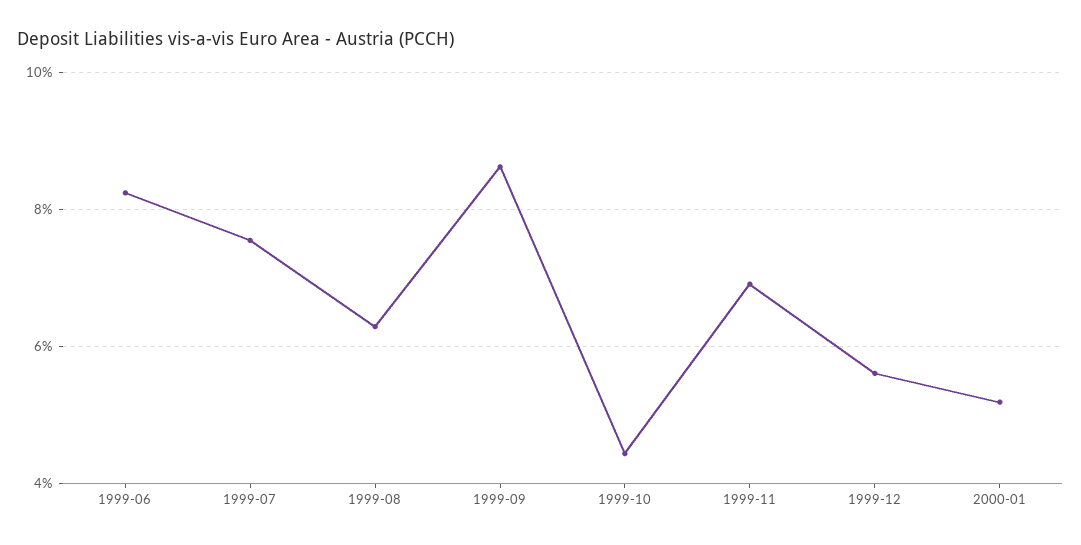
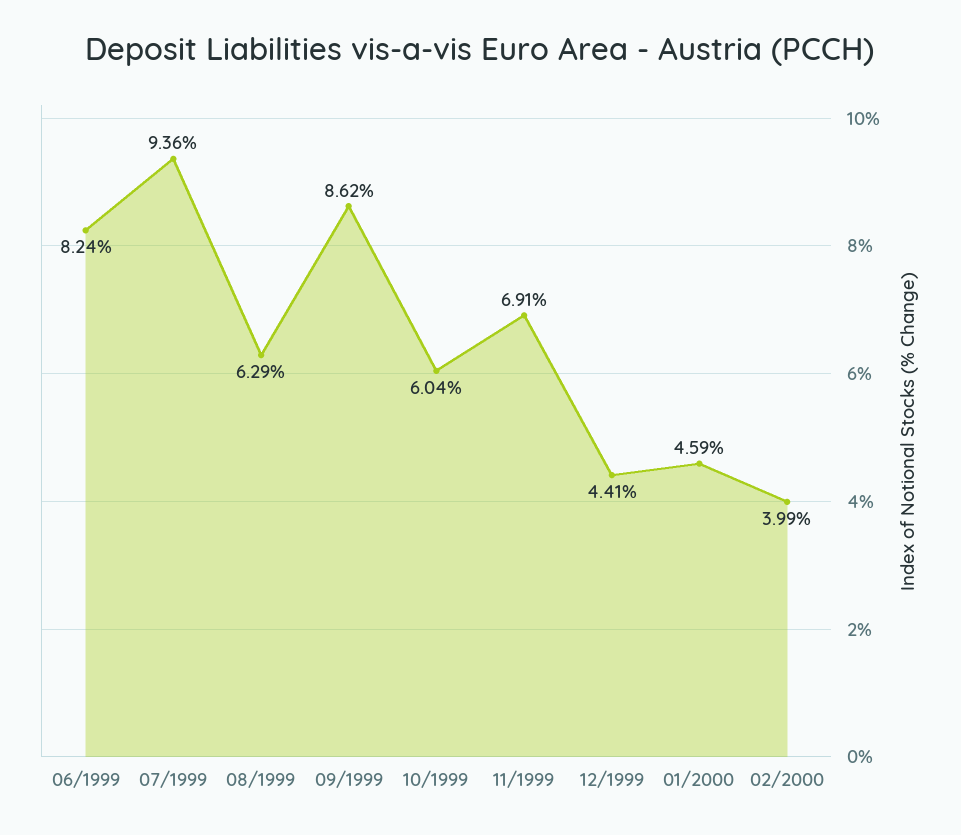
1999-07: 7.6 -> 9.36
1999-10: 4.4 -> 6.04
1999-12: 5.6 -> 4.41
2000-01: 5.2 -> 4.59
02/2000: none -> 3.99

